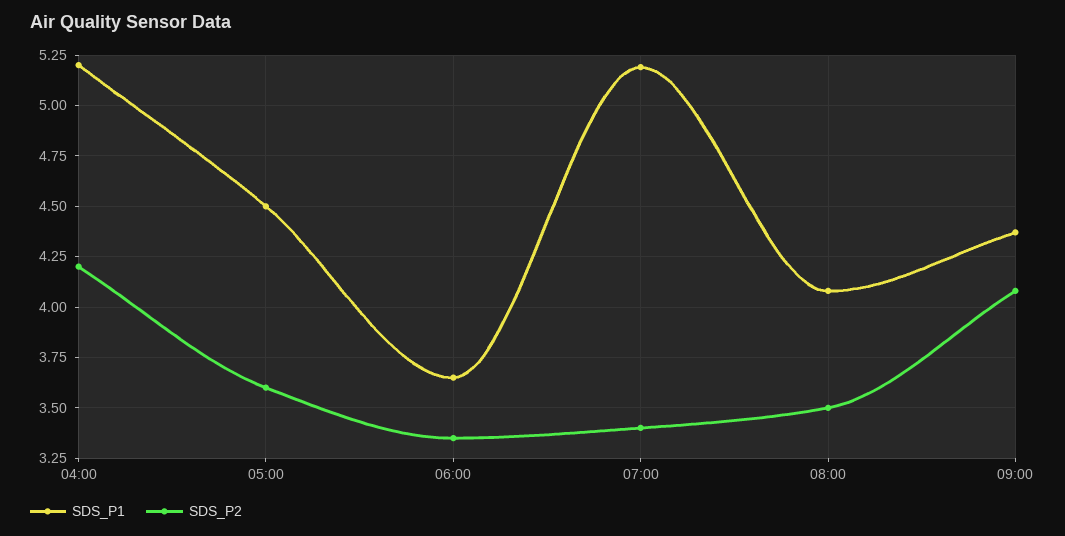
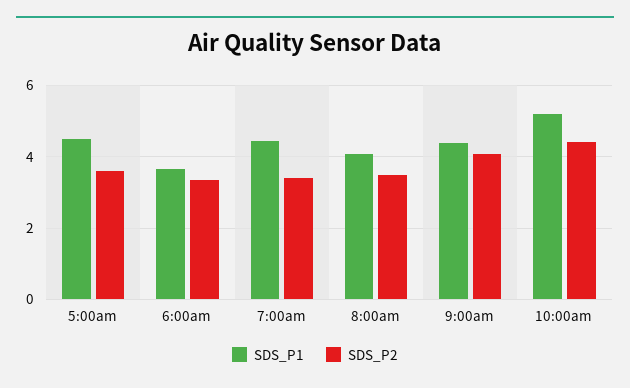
SDS_P1, 04:00: 5.2 -> none
SDS_P2, 04:00: 4.2 -> none
SDS_P1, 07:00: 5.2 -> 4.4
SDS_P1, 10:00am: none -> 5.2
SDS_P2, 10:00am: none -> 4.4

